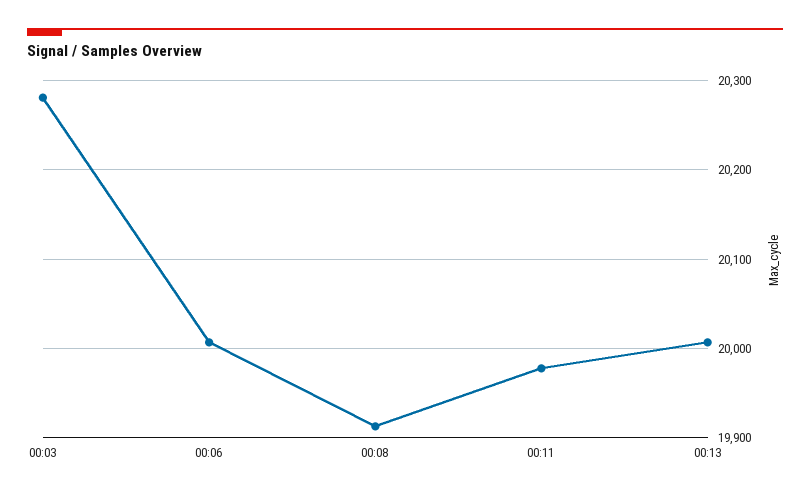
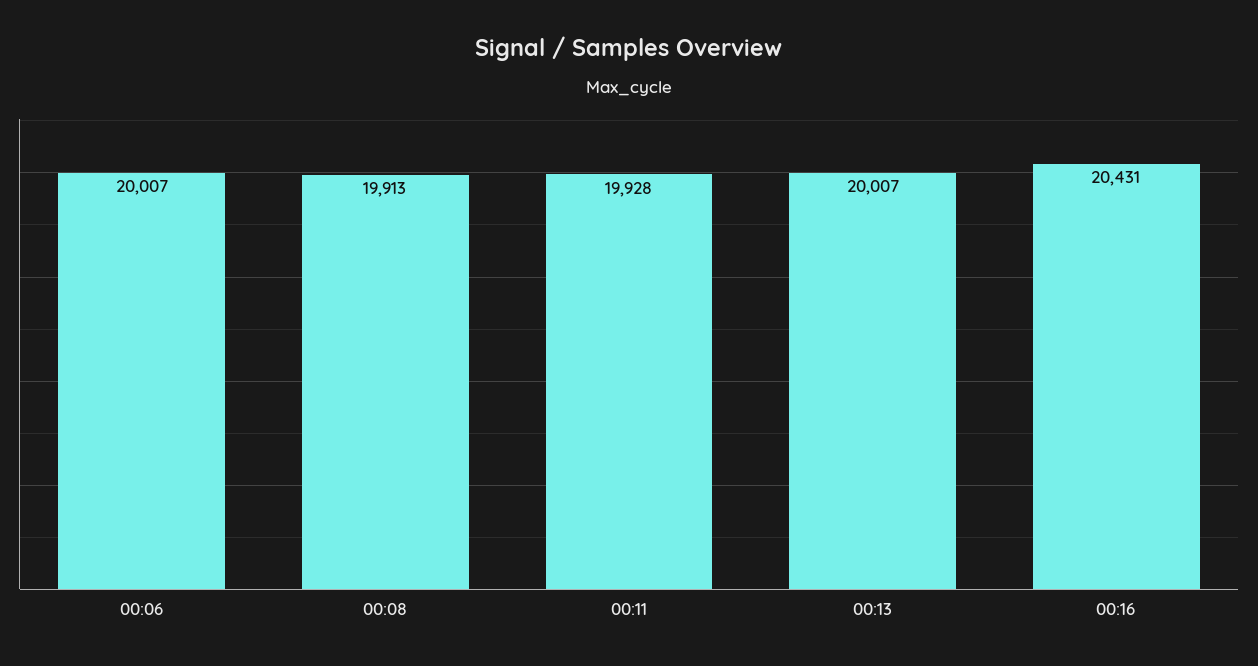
00:03: 20280 -> none
00:11: 19980 -> 19928
00:16: none -> 20431

